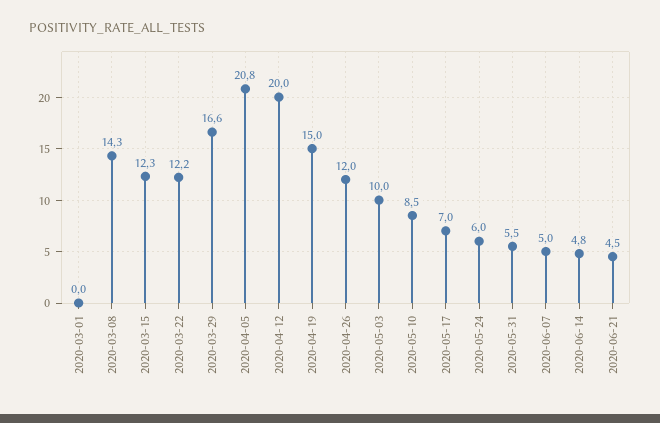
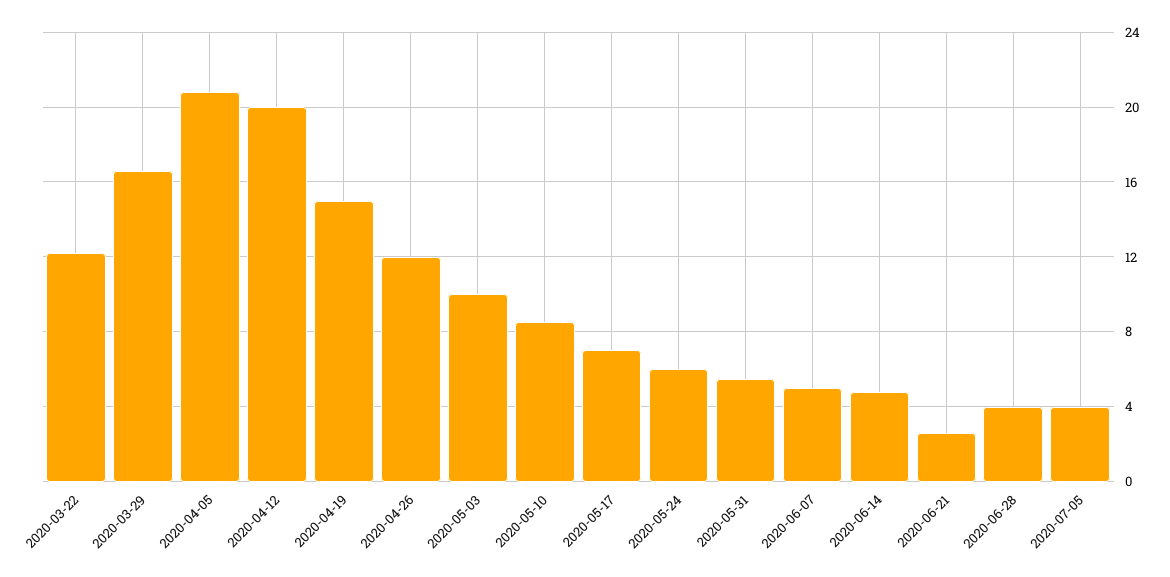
2020-03-01: 0 -> none
2020-03-08: 14.3 -> none
2020-03-15: 12.3 -> none
2020-06-21: 4.5 -> 2.5
2020-06-28: none -> 4
2020-07-05: none -> 4

